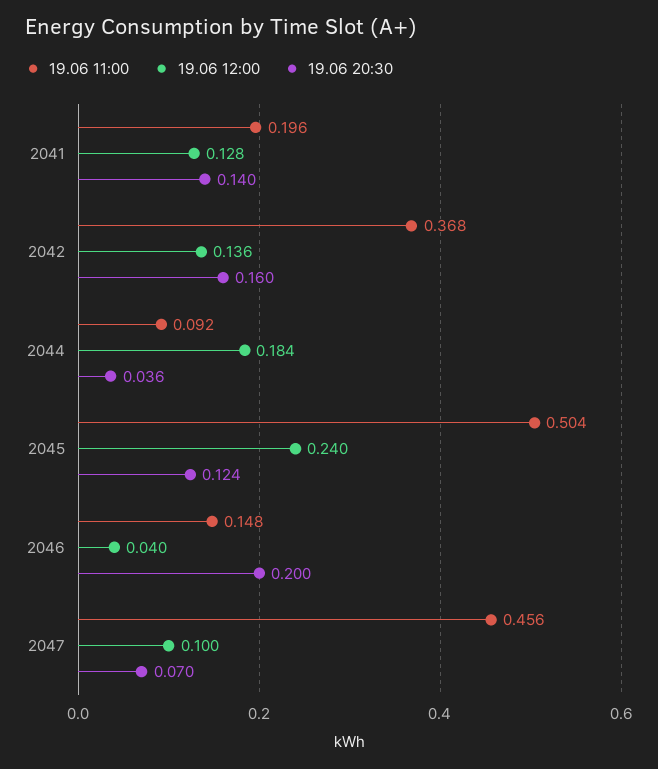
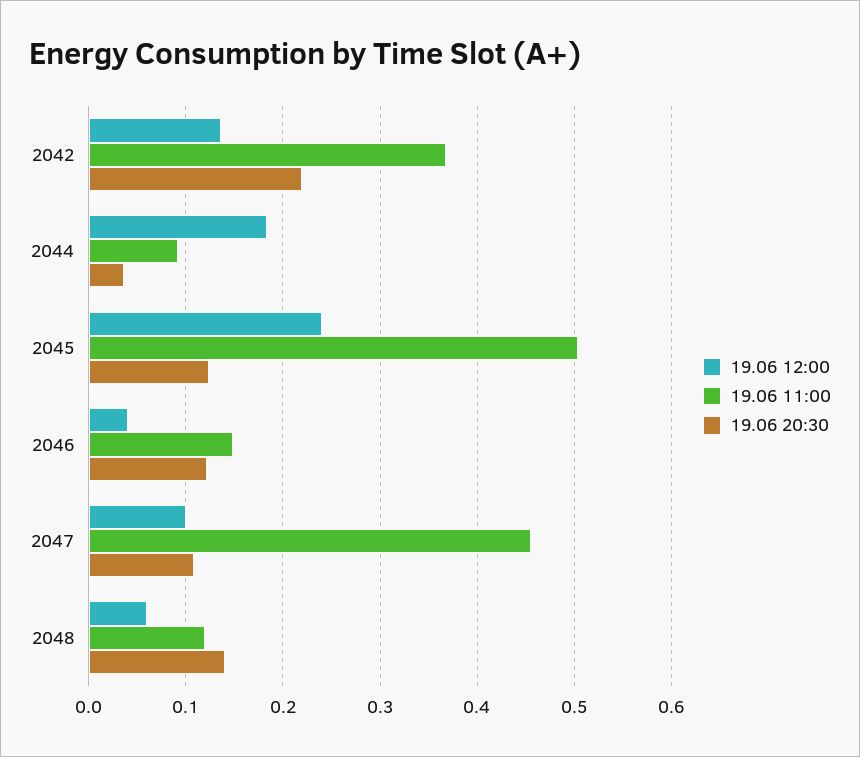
19.06 11:00, 2041: 0.196 -> none
19.06 12:00, 2041: 0.128 -> none
19.06 20:30, 2041: 0.14 -> none
19.06 20:30, 2042: 0.16 -> 0.22
19.06 20:30, 2046: 0.2 -> 0.12
19.06 20:30, 2047: 0.07 -> 0.11
19.06 12:00, 2048: none -> 0.06
19.06 11:00, 2048: none -> 0.12
19.06 20:30, 2048: none -> 0.14

